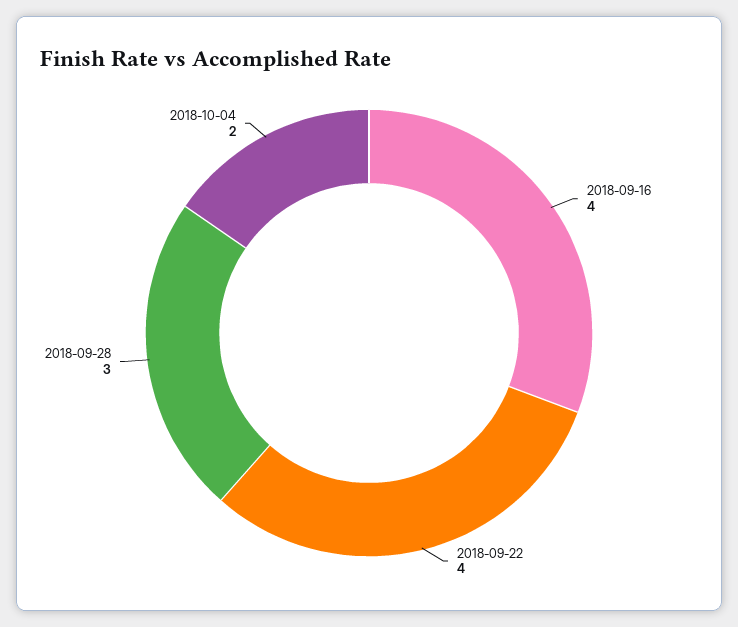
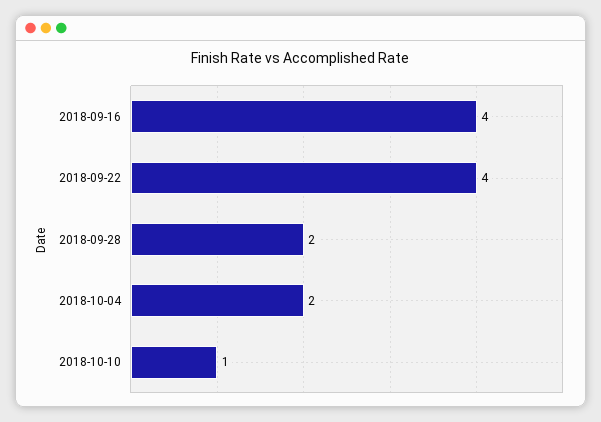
2018-09-28: 3 -> 2
2018-10-10: none -> 1

